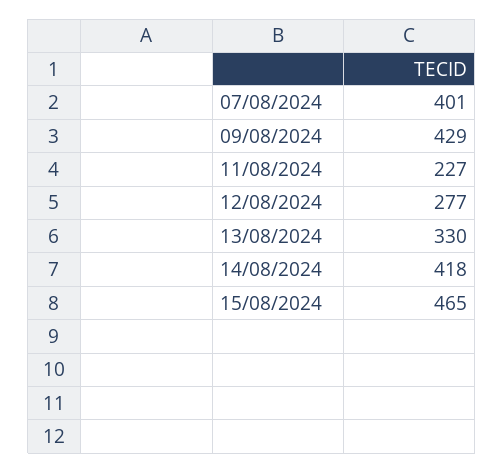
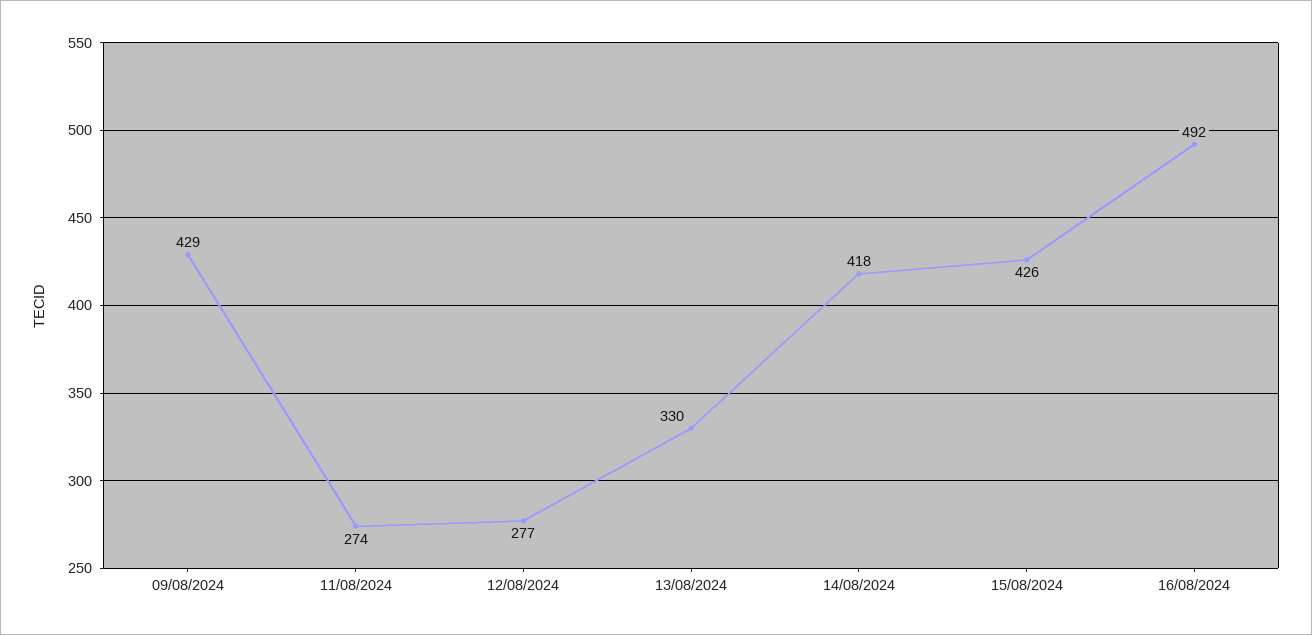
07/08/2024: 401 -> none
11/08/2024: 227 -> 274
15/08/2024: 465 -> 426
16/08/2024: none -> 492

